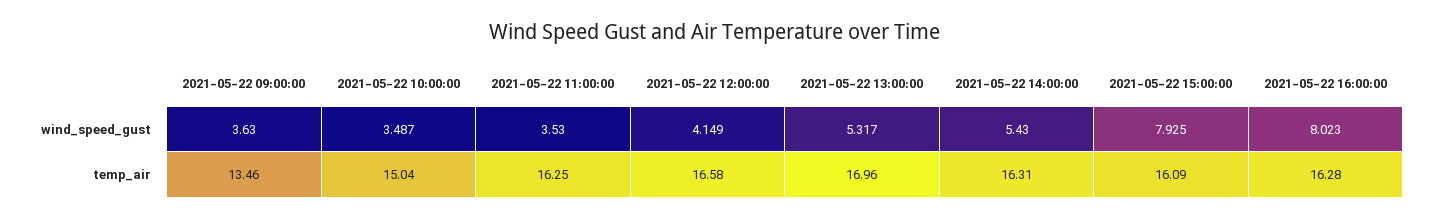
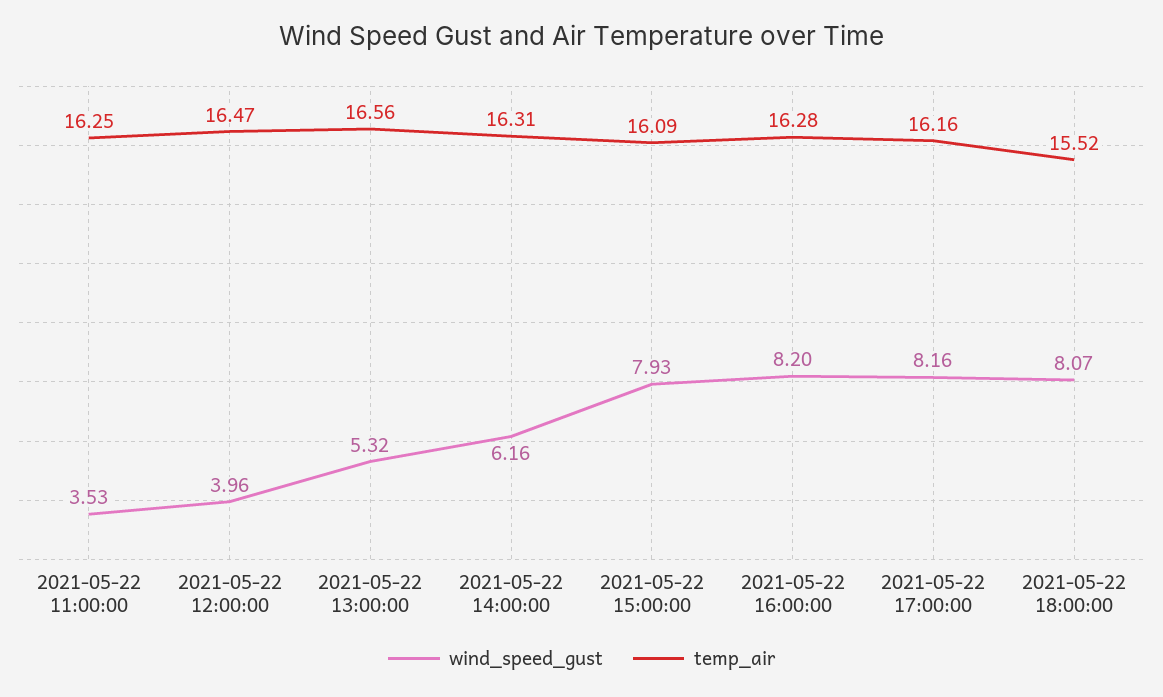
wind_speed_gust, 2021-05-22 09:00:00: 3.63 -> none
wind_speed_gust, 2021-05-22 10:00:00: 3.487 -> none
wind_speed_gust, 2021-05-22 12:00:00: 4.149 -> 3.96
wind_speed_gust, 2021-05-22 14:00:00: 5.43 -> 6.16
wind_speed_gust, 2021-05-22 16:00:00: 8.023 -> 8.2
temp_air, 2021-05-22 09:00:00: 13.46 -> none
temp_air, 2021-05-22 10:00:00: 15.04 -> none
temp_air, 2021-05-22 12:00:00: 16.58 -> 16.47
temp_air, 2021-05-22 13:00:00: 16.96 -> 16.56
wind_speed_gust, 2021-05-22 17:00:00: none -> 8.16
temp_air, 2021-05-22 17:00:00: none -> 16.16
wind_speed_gust, 2021-05-22 18:00:00: none -> 8.07
temp_air, 2021-05-22 18:00:00: none -> 15.52

